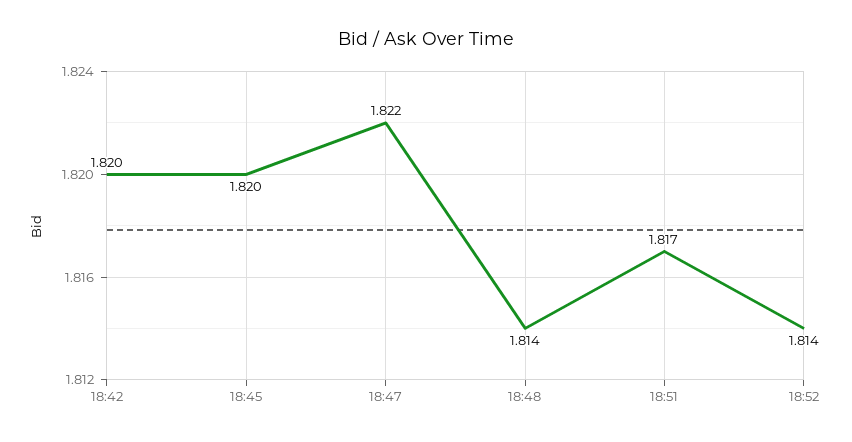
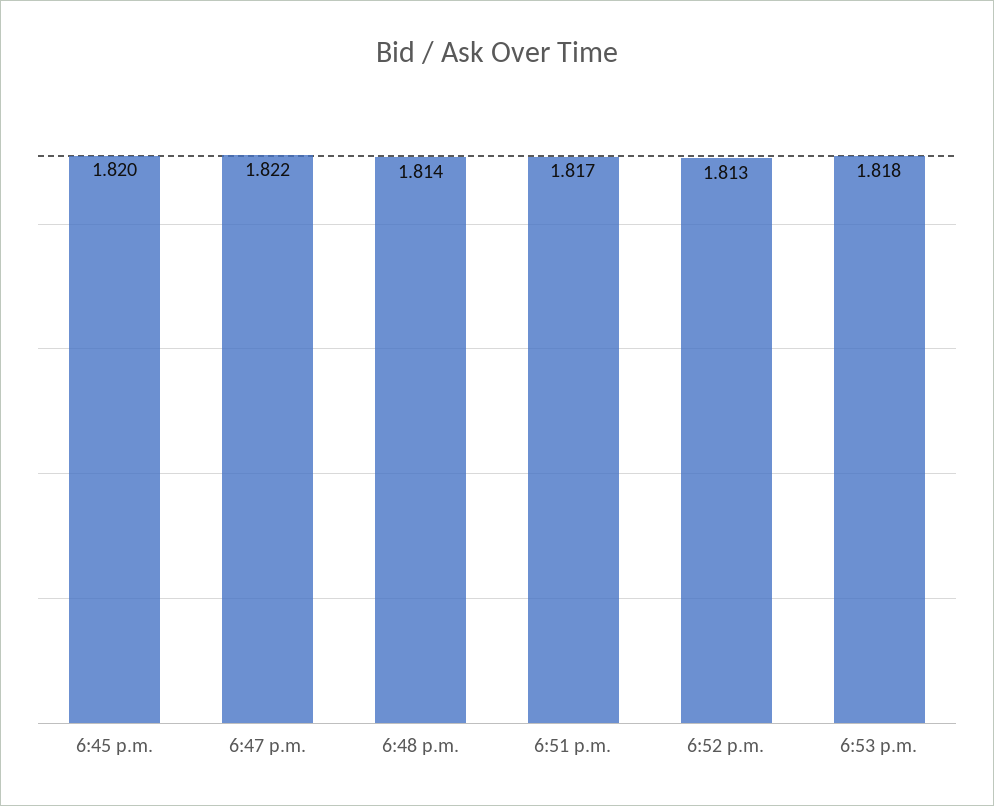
18:42: 1.82 -> none
18:52: 1.814 -> 1.813
6:53 p.m.: none -> 1.818

